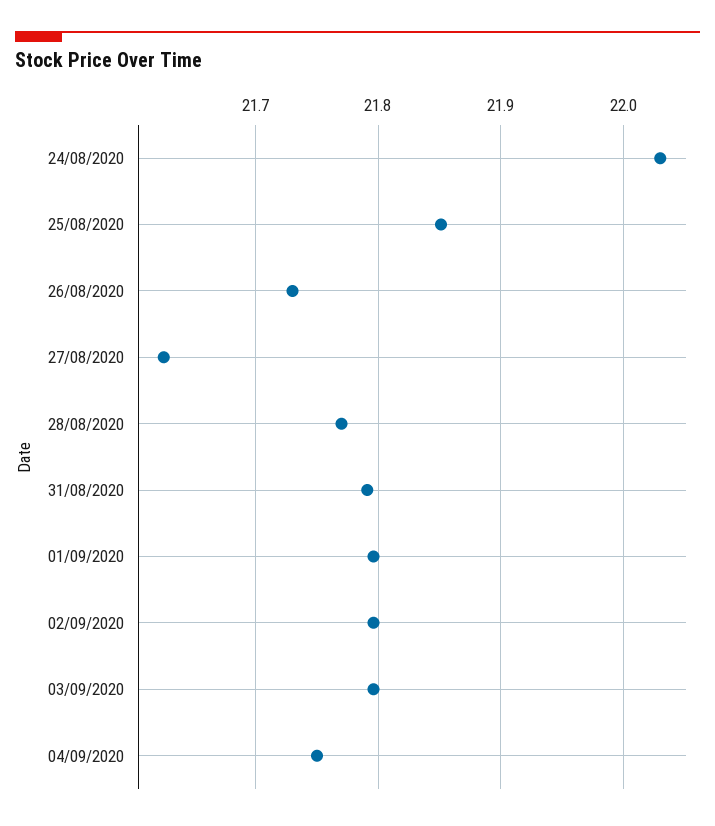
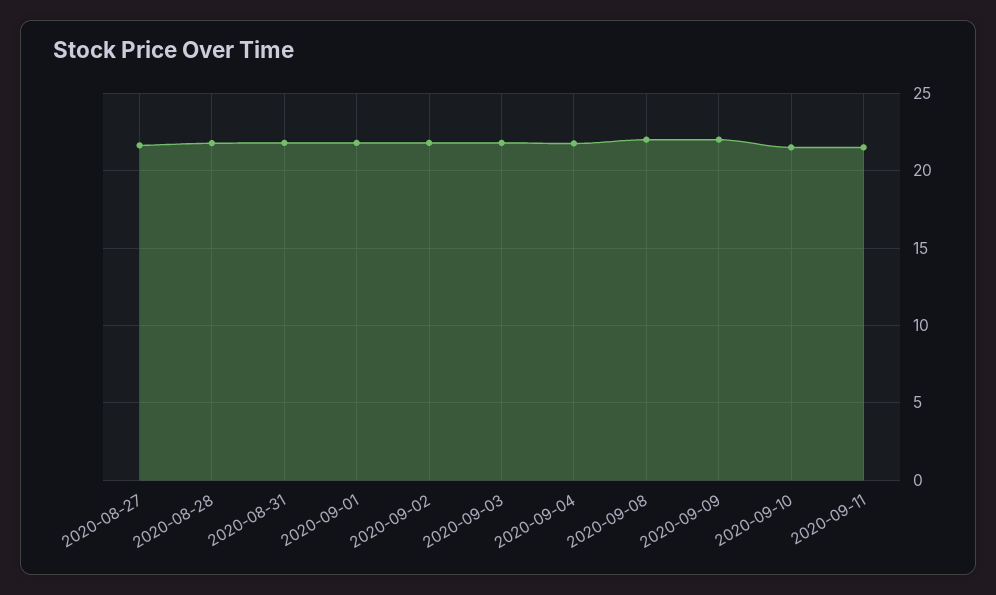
24/08/2020: 22.03 -> none
25/08/2020: 21.85 -> none
26/08/2020: 21.73 -> none
2020-09-08: none -> 22
2020-09-09: none -> 22
2020-09-10: none -> 21.5
2020-09-11: none -> 21.5

